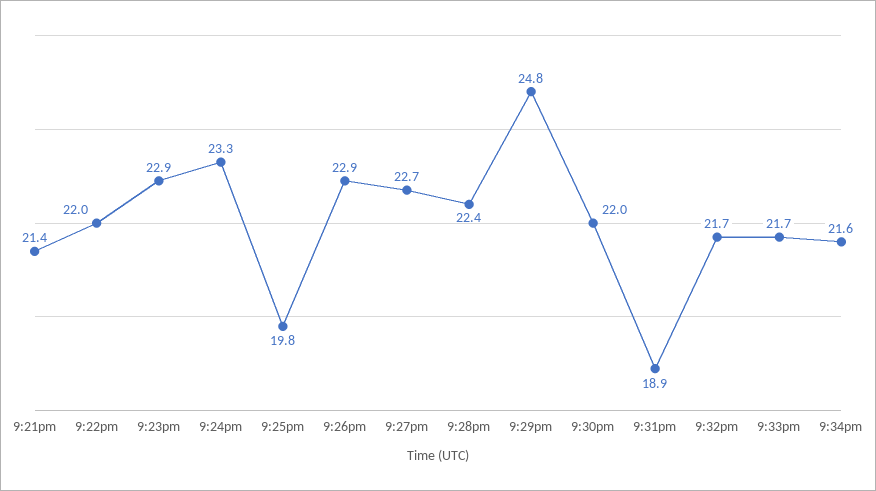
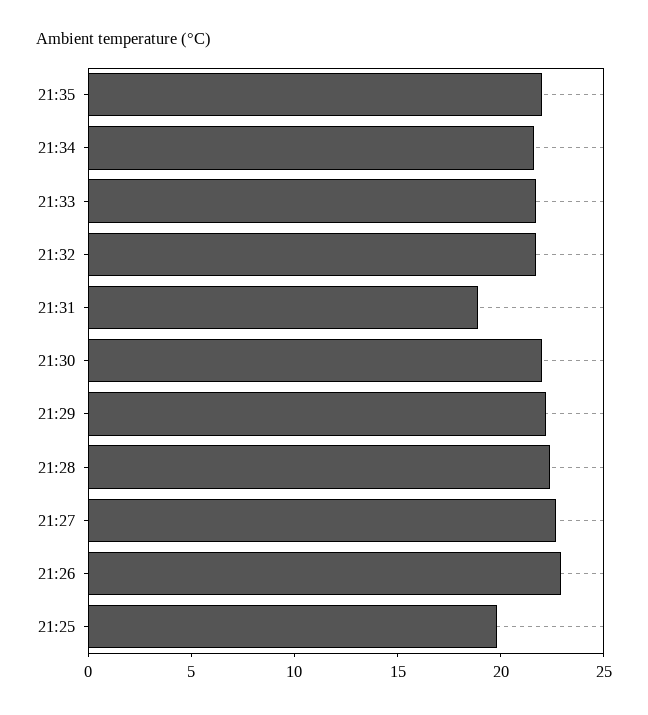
9:21pm: 21.4 -> none
9:22pm: 22 -> none
9:23pm: 22.9 -> none
9:24pm: 23.3 -> none
9:29pm: 24.8 -> 22
21:35: none -> 22

